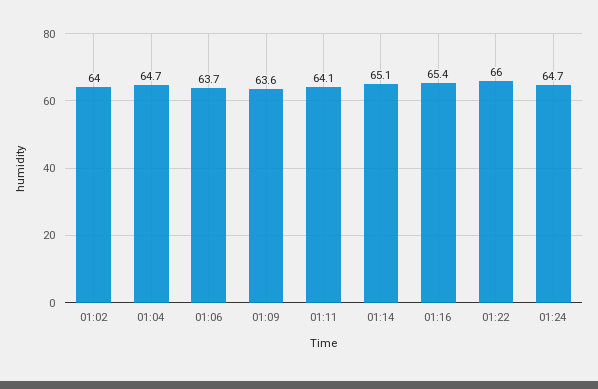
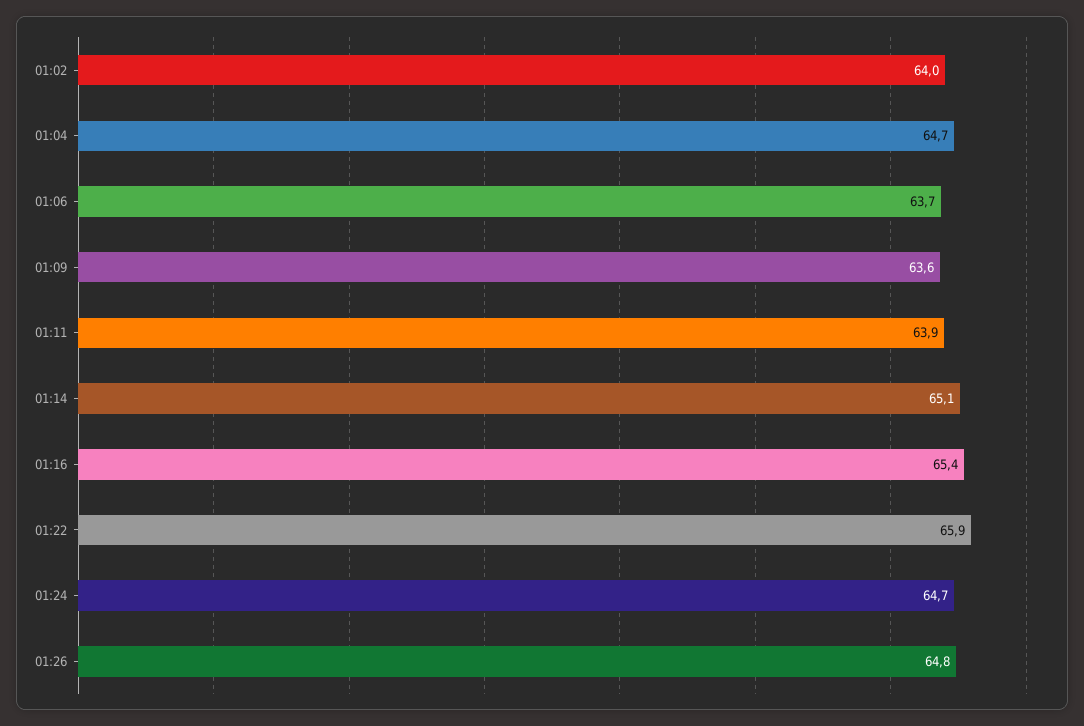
01:11: 64.1 -> 63.9
01:22: 66 -> 65.9
01:26: none -> 64.8

